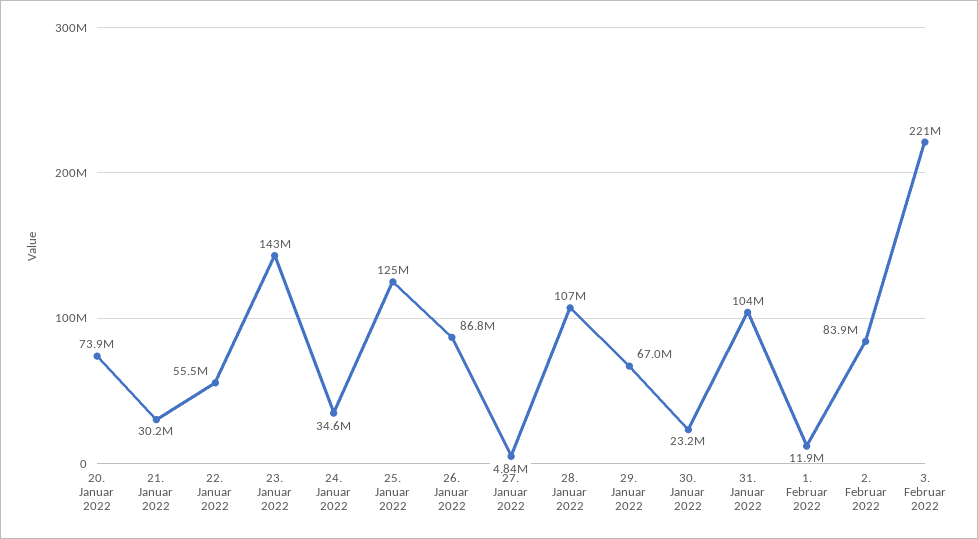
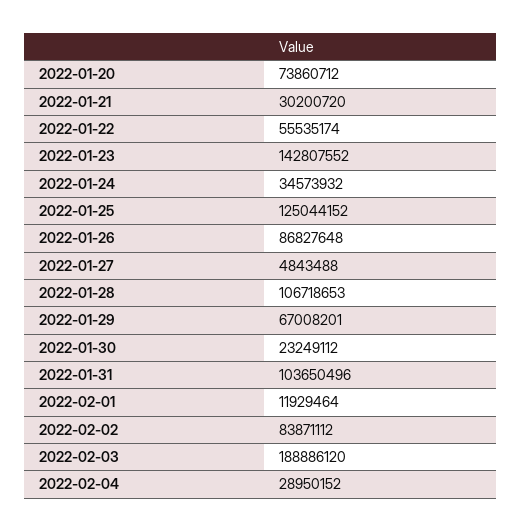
3. Februar 2022: 221000000 -> 188886120
2022-02-04: none -> 28950152

